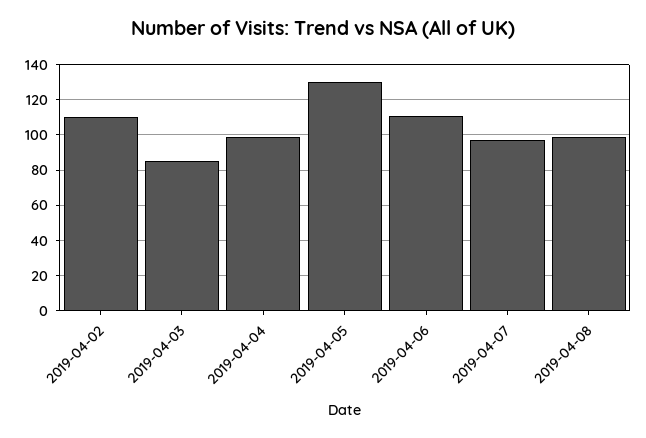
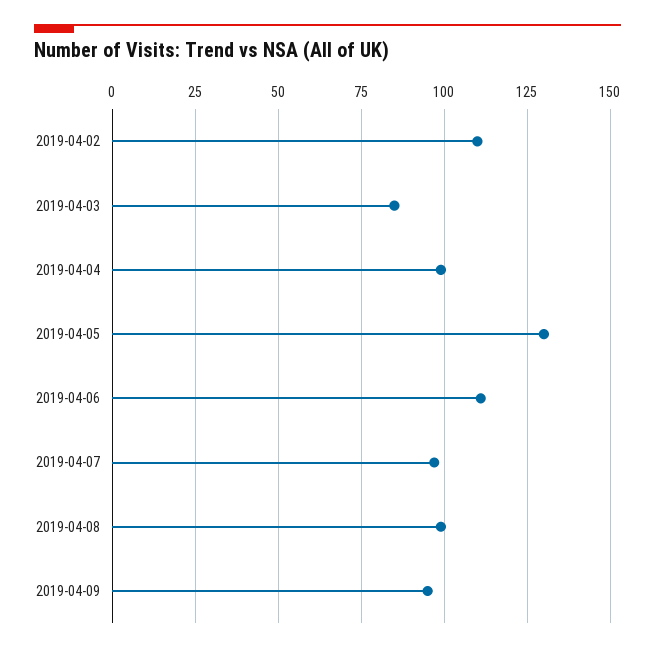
2019-04-09: none -> 95

